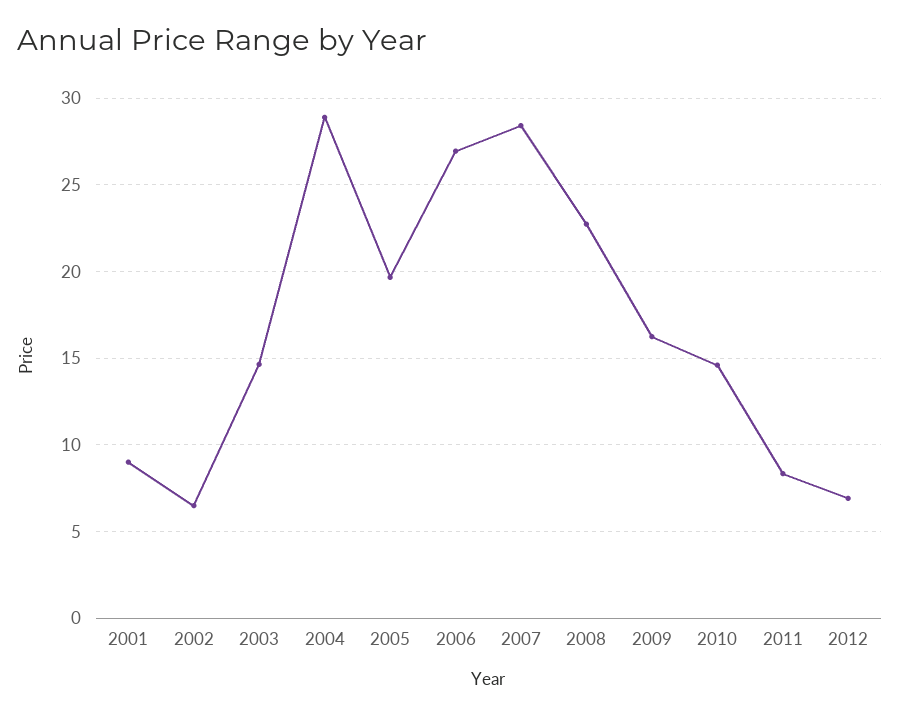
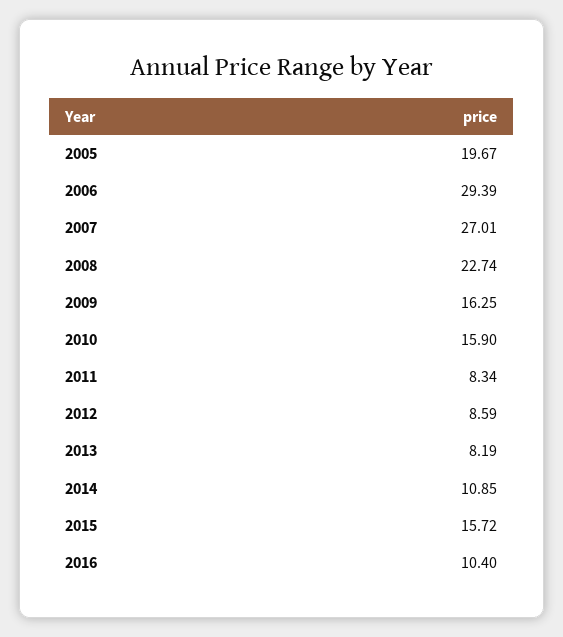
2001: 9 -> none
2002: 6.5 -> none
2003: 14.5 -> none
2004: 29 -> none
2006: 27 -> 29.39
2007: 28.5 -> 27.01
2010: 14.5 -> 15.9
2012: 7 -> 8.59
2013: none -> 8.19
2014: none -> 10.85
2015: none -> 15.72
2016: none -> 10.4

